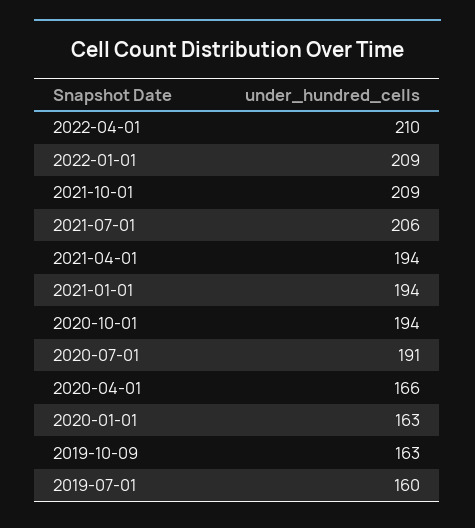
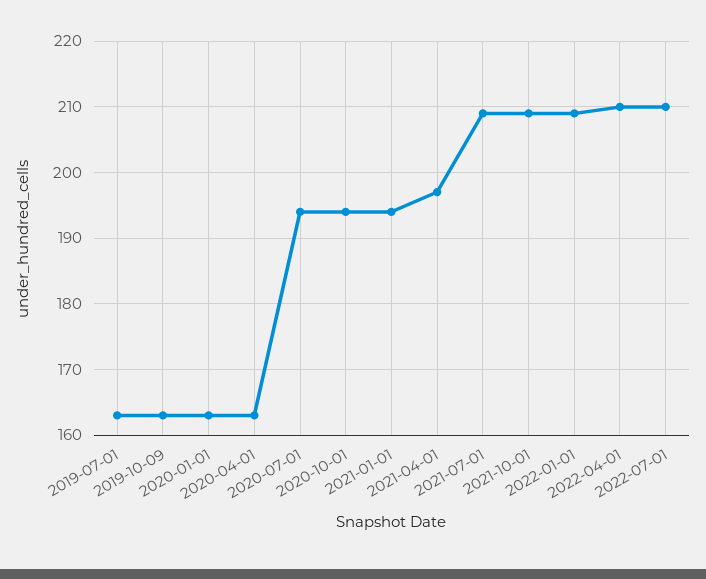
2021-07-01: 206 -> 209
2021-04-01: 194 -> 197
2020-07-01: 191 -> 194
2020-04-01: 166 -> 163
2019-07-01: 160 -> 163
2022-07-01: none -> 210

